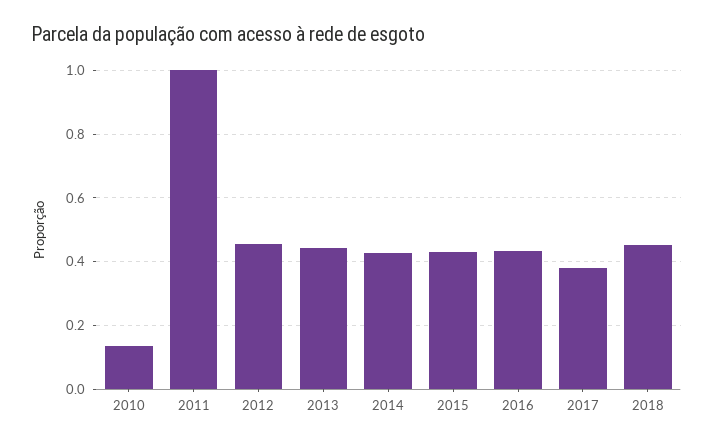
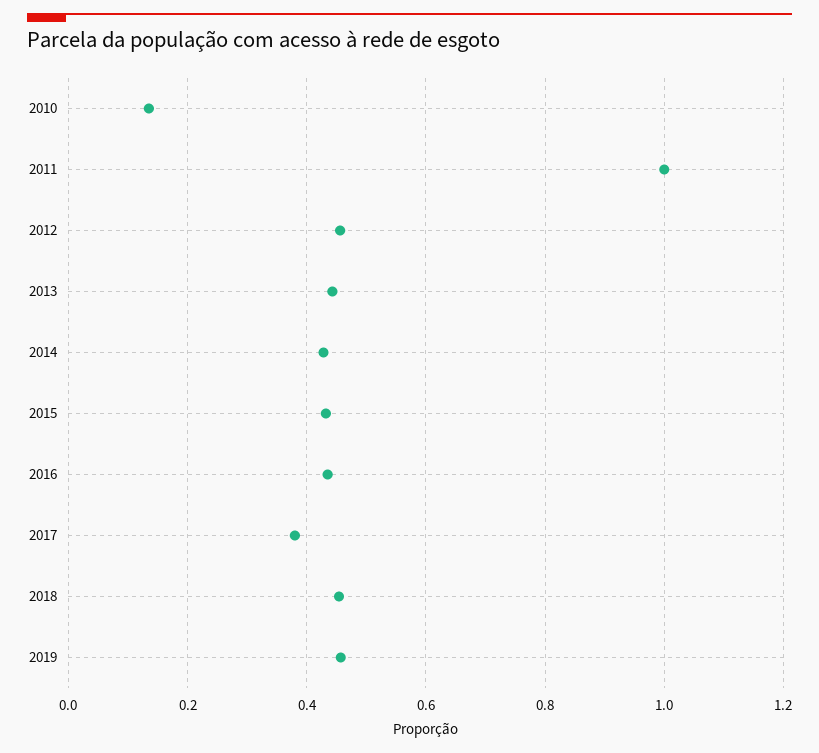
2019: none -> 0.46

